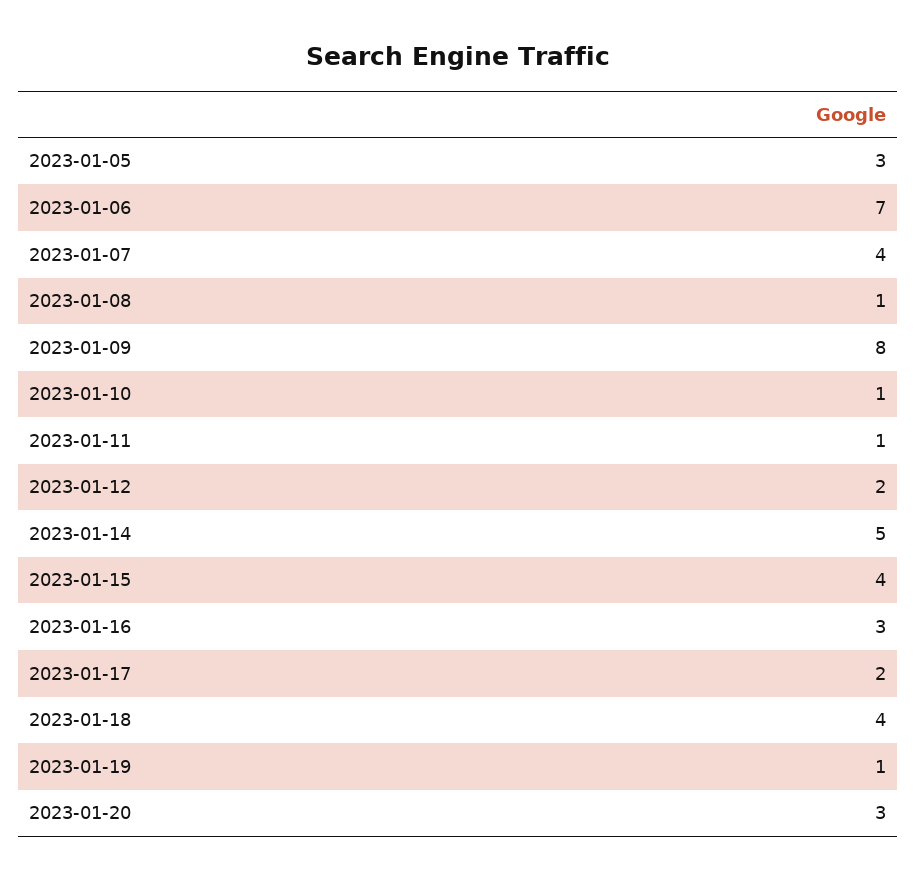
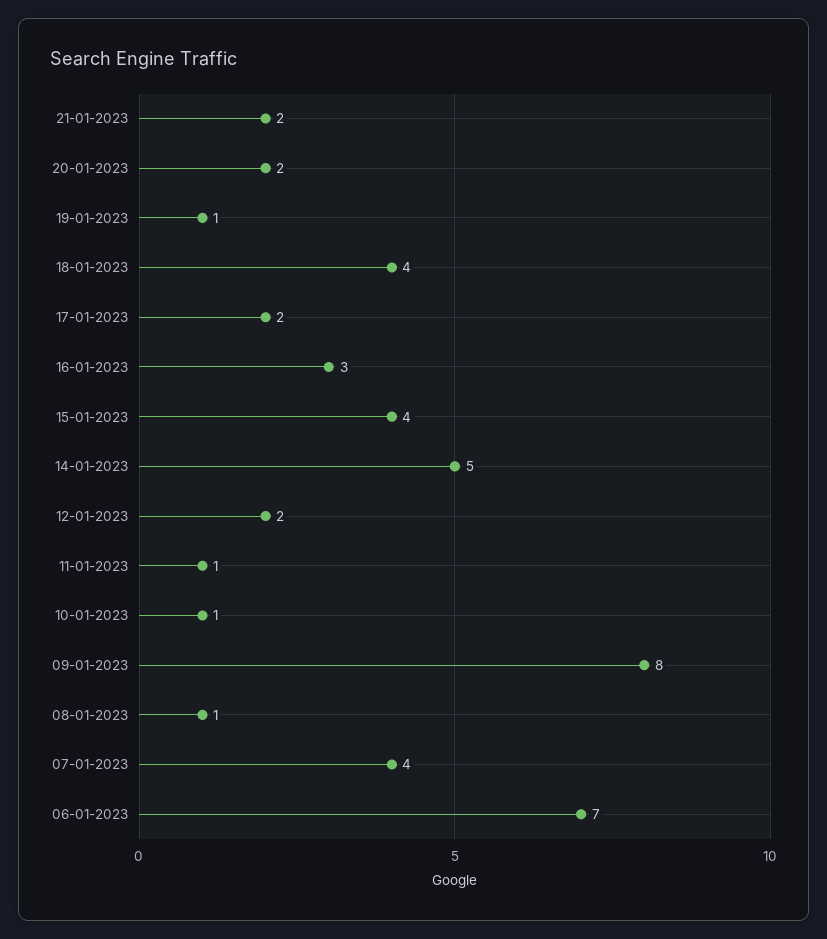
2023-01-05: 3 -> none
2023-01-20: 3 -> 2
21-01-2023: none -> 2

